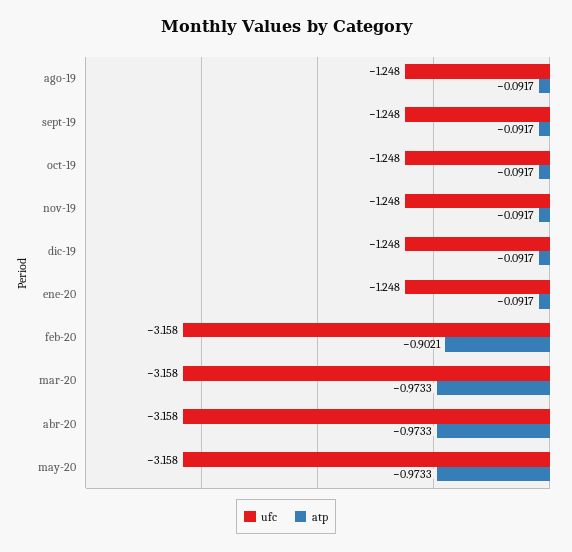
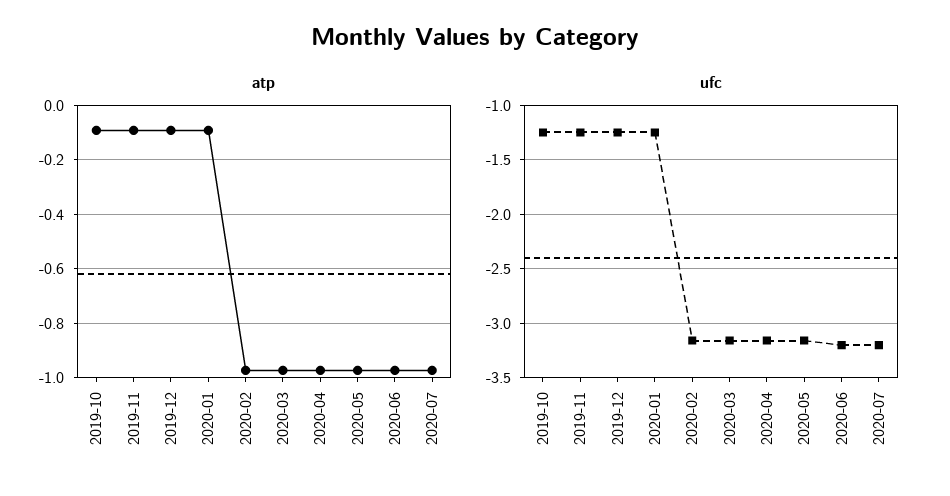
ufc, ago-19: -1.248 -> none
atp, ago-19: -0.0917 -> none
ufc, sept-19: -1.248 -> none
atp, sept-19: -0.0917 -> none
atp, feb-20: -0.9021 -> -0.975
atp, 2020-06: none -> -0.975
atp, 2020-07: none -> -0.975
ufc, 2020-06: none -> -3.2
ufc, 2020-07: none -> -3.2

